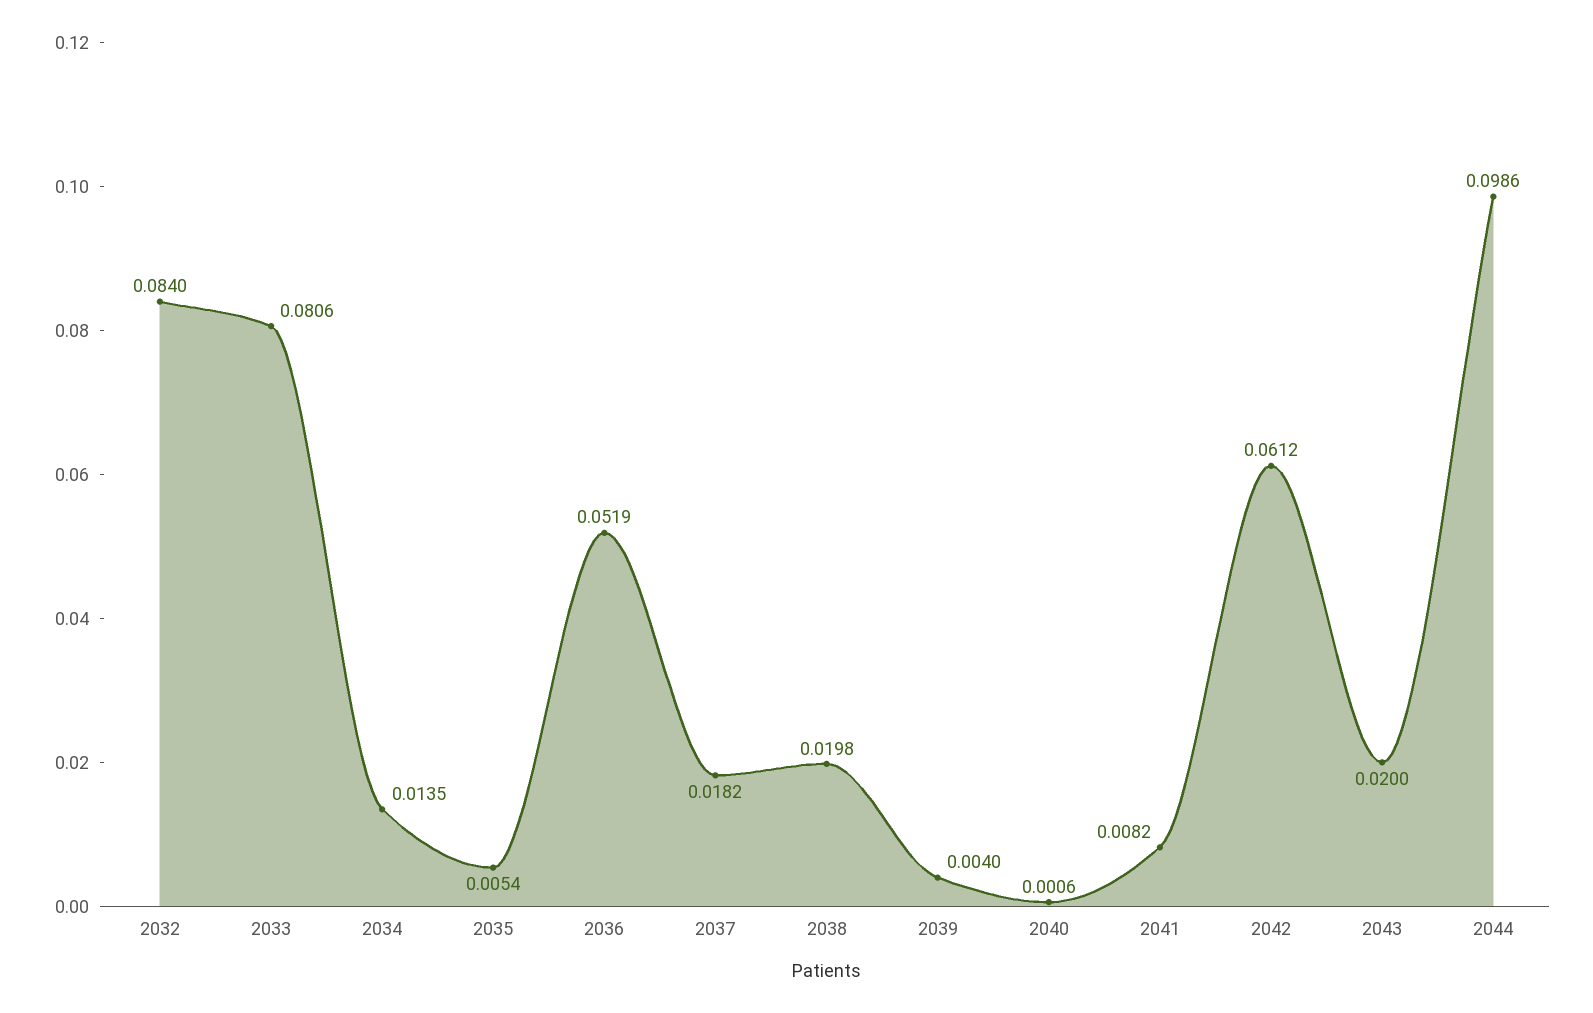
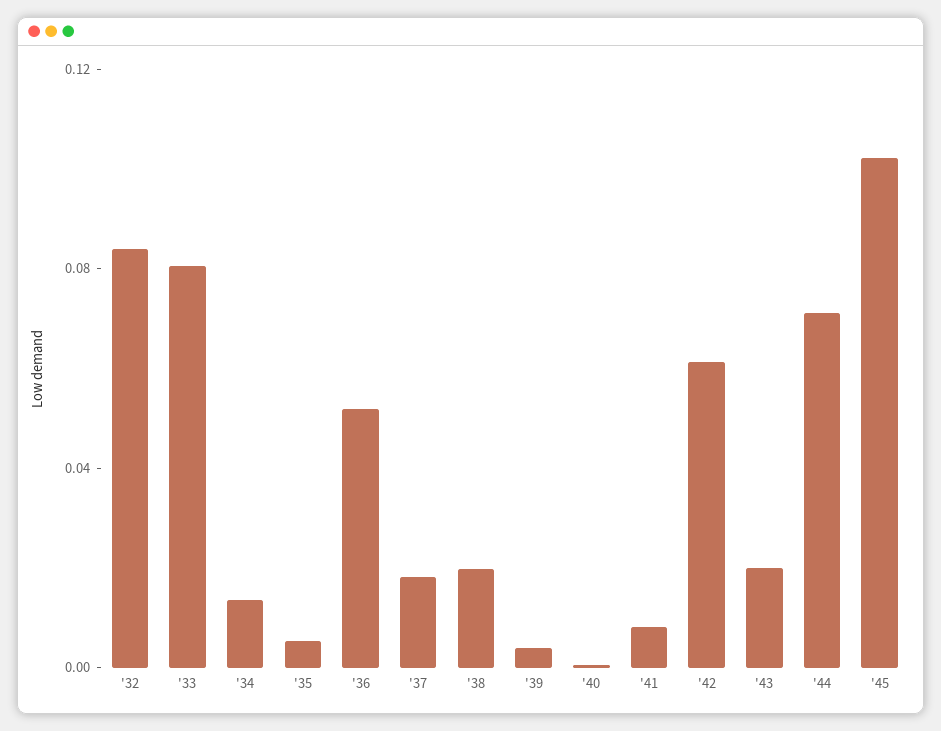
2044: 0.0986 -> 0.07
'45: none -> 0.1

